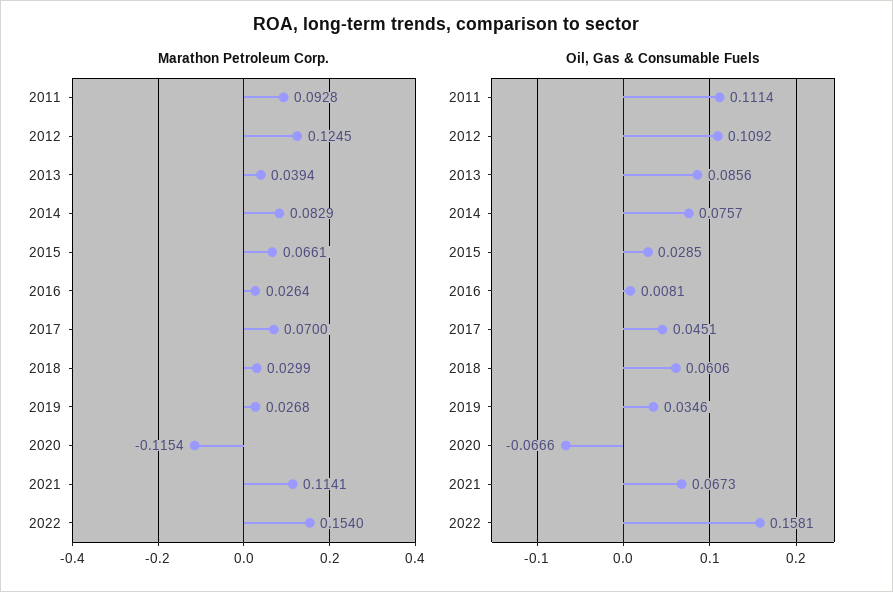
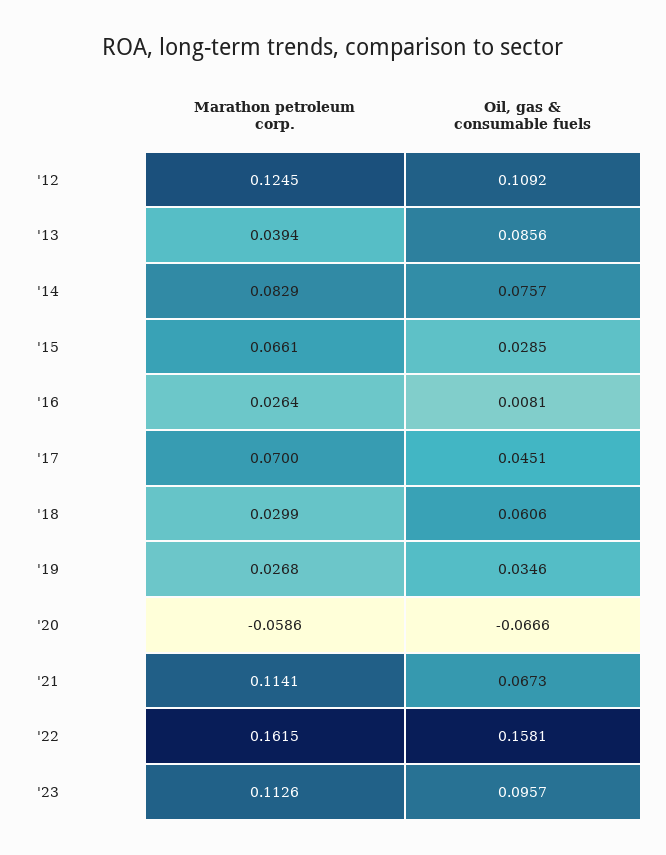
Marathon Petroleum Corp., 2011: 0.0928 -> none
Marathon Petroleum Corp., 2020: -0.1154 -> -0.0586
Marathon Petroleum Corp., 2022: 0.154 -> 0.1615
Oil, Gas & Consumable Fuels, 2011: 0.1114 -> none
Marathon Petroleum Corp., '23: none -> 0.1126
Oil, Gas & Consumable Fuels, '23: none -> 0.0957

